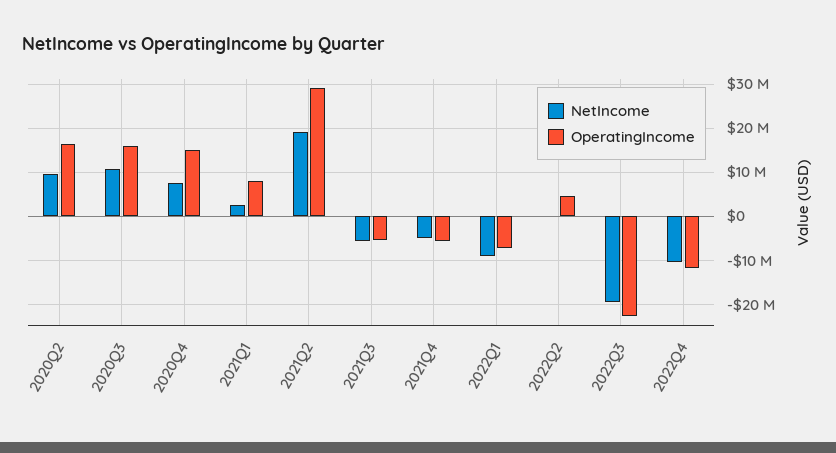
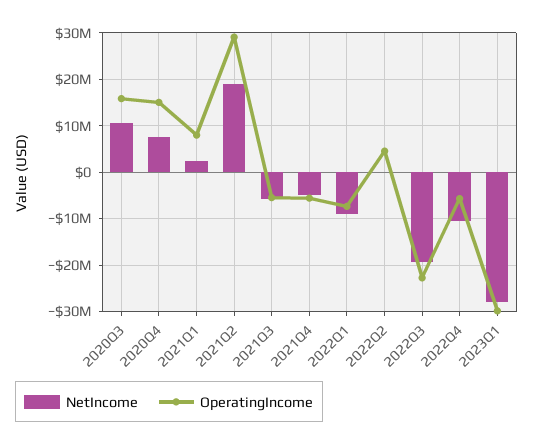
NetIncome, 2020Q2: 10000000 -> none
OperatingIncome, 2020Q2: 16000000 -> none
OperatingIncome, 2022Q4: -12000000 -> -6000000
NetIncome, 2023Q1: none -> -28000000
OperatingIncome, 2023Q1: none -> -30000000

